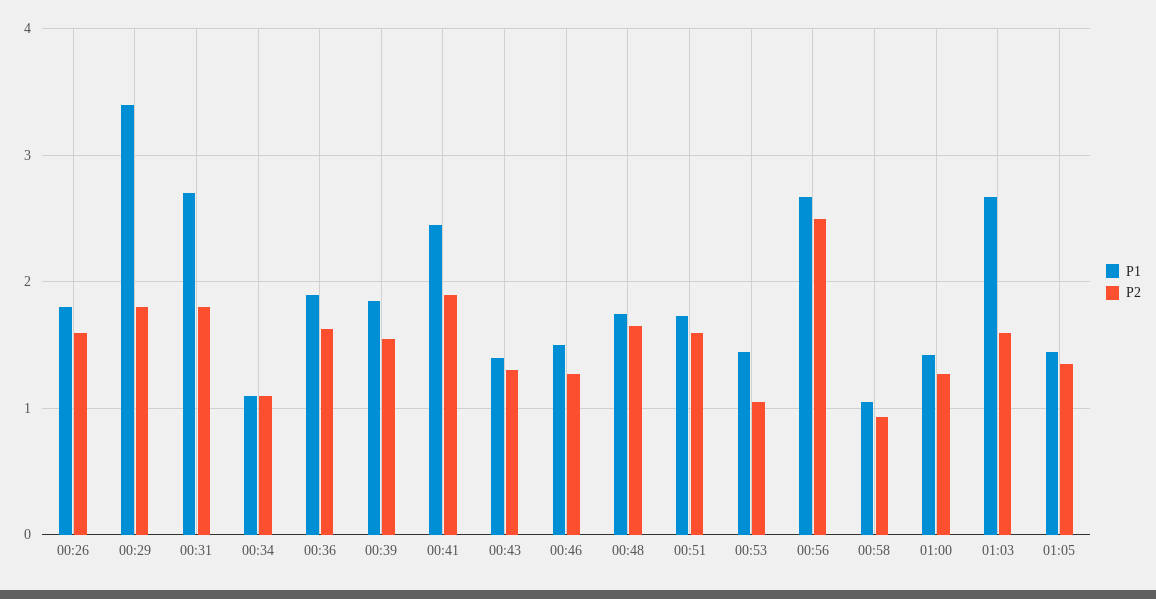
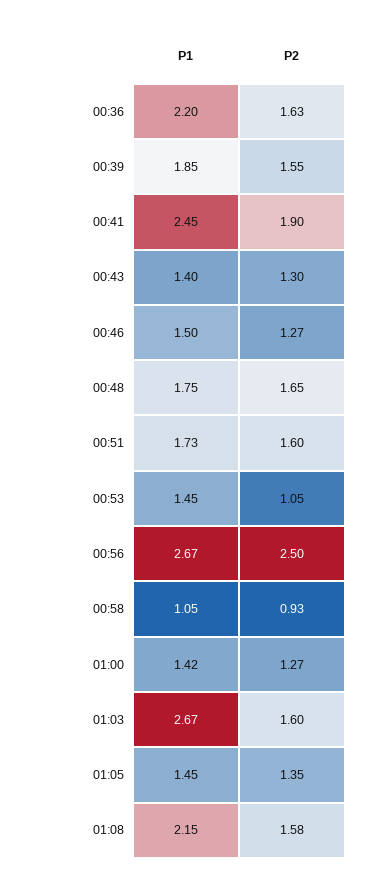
P1, 00:26: 1.8 -> none
P2, 00:26: 1.6 -> none
P1, 00:29: 3.4 -> none
P2, 00:29: 1.8 -> none
P1, 00:31: 2.7 -> none
P2, 00:31: 1.8 -> none
P1, 00:34: 1.1 -> none
P2, 00:34: 1.1 -> none
P1, 00:36: 1.9 -> 2.2
P1, 01:08: none -> 2.15
P2, 01:08: none -> 1.58

